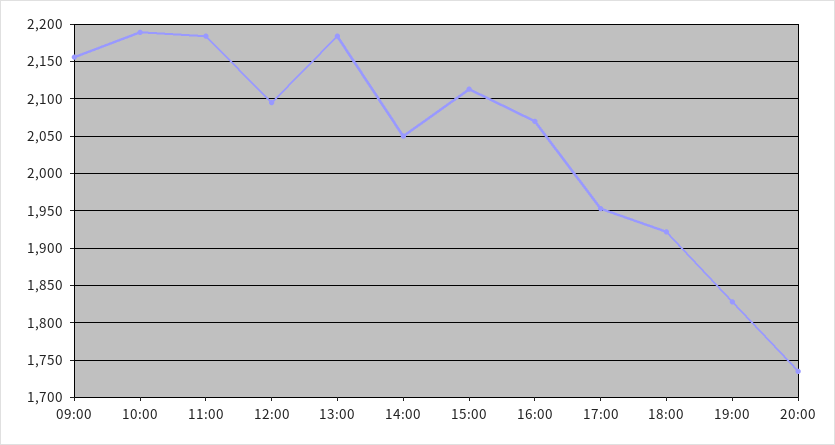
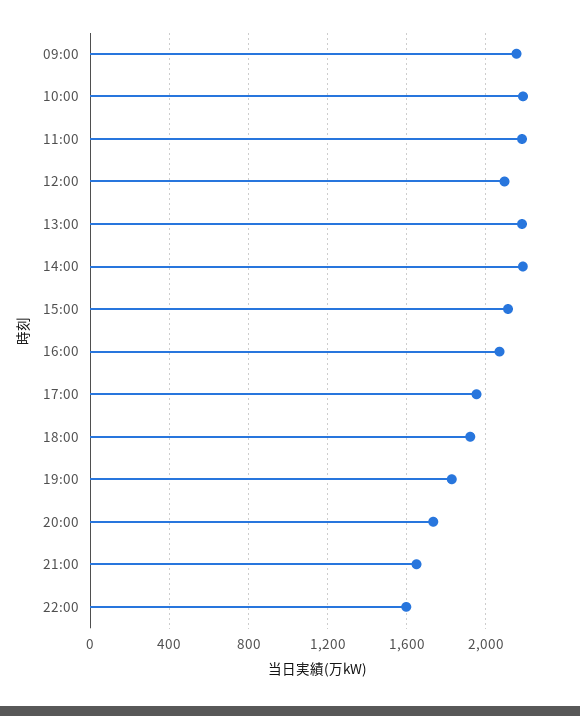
14:00: 2050 -> 2200
21:00: none -> 1650
22:00: none -> 1600

